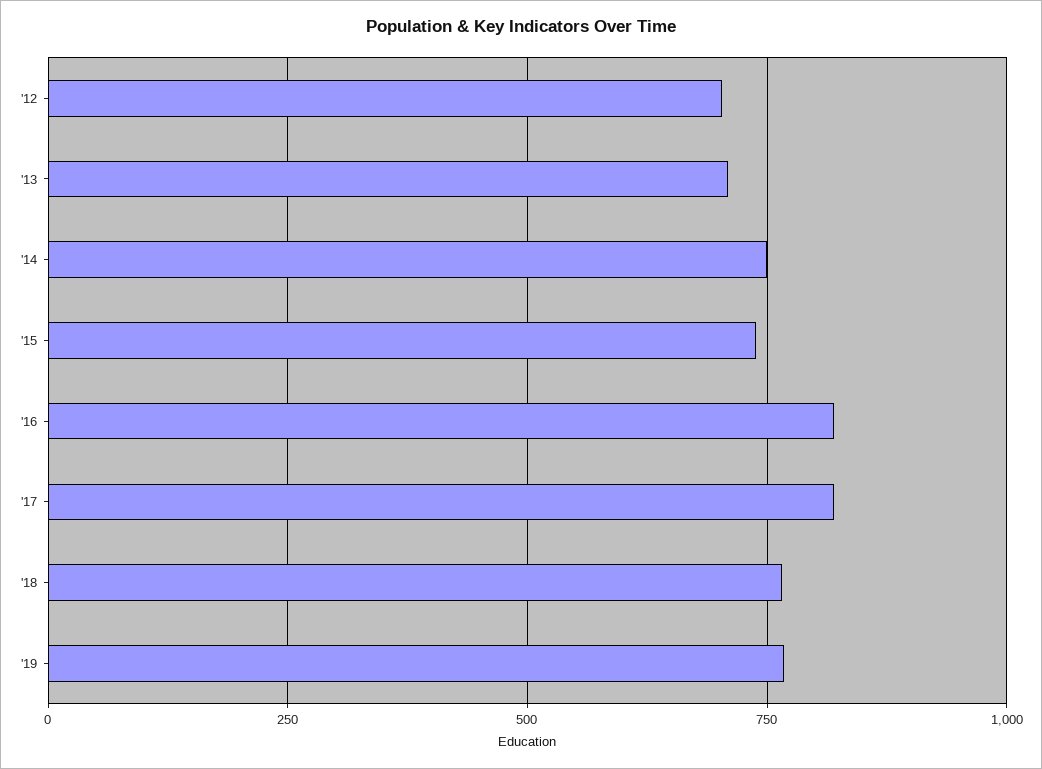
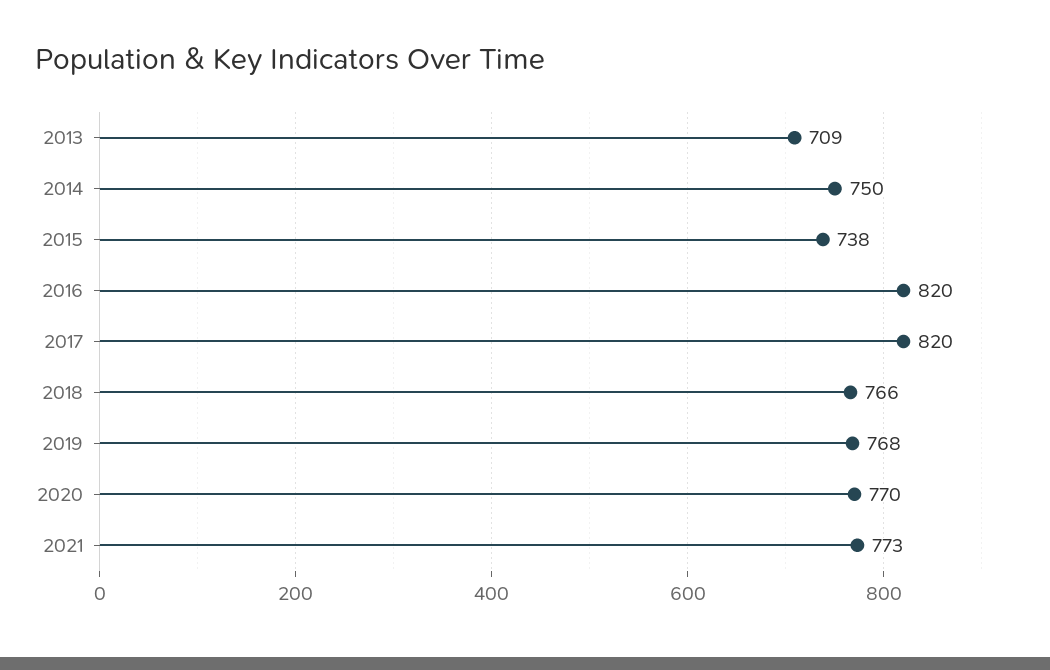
'12: 700 -> none
2020: none -> 770
2021: none -> 773

